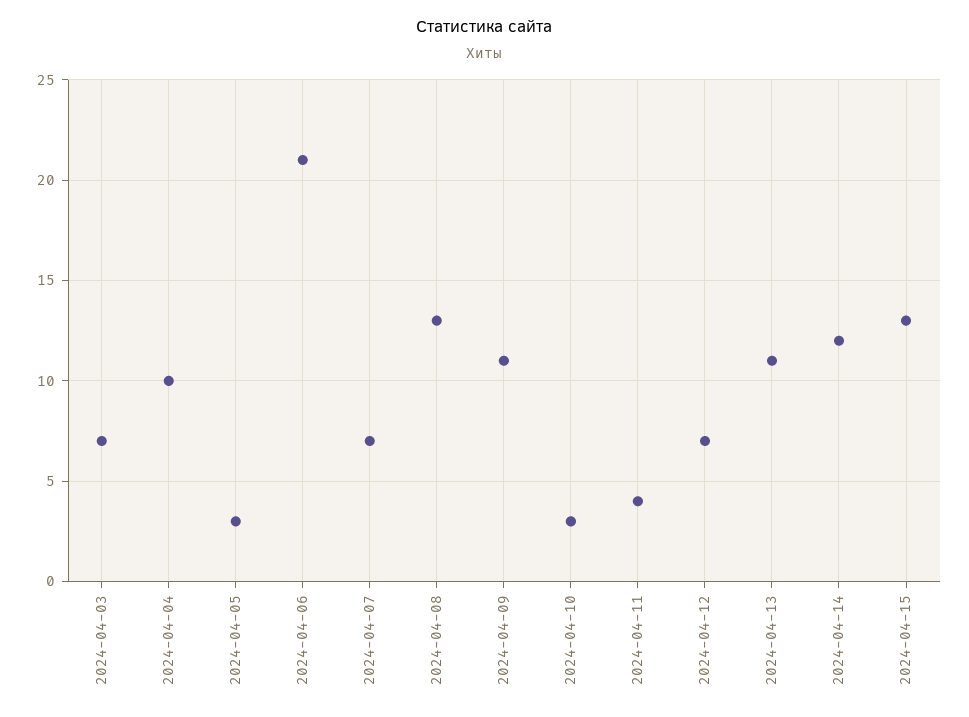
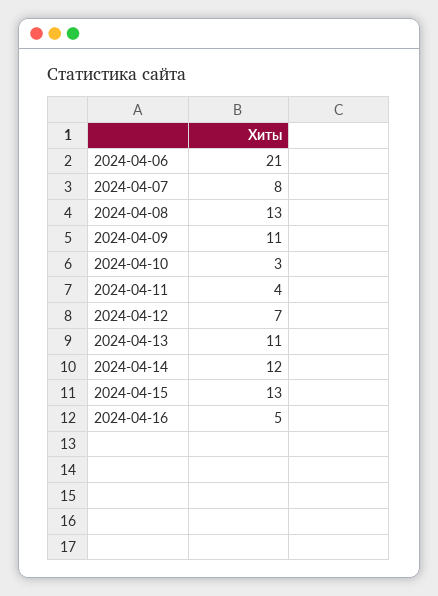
2024-04-03: 7 -> none
2024-04-04: 10 -> none
2024-04-05: 3 -> none
2024-04-07: 7 -> 8
2024-04-16: none -> 5

